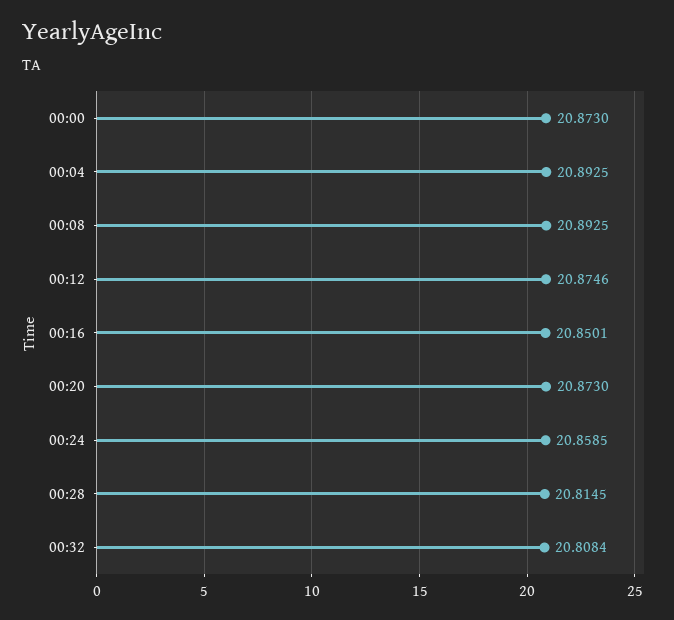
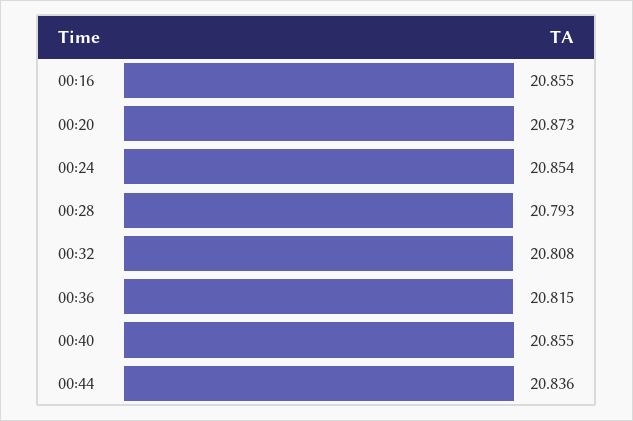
00:00: 20.873 -> none
00:04: 20.8925 -> none
00:08: 20.8925 -> none
00:12: 20.8746 -> none
00:16: 20.8501 -> 20.855
00:24: 20.8585 -> 20.854
00:28: 20.8145 -> 20.793
00:36: none -> 20.815
00:40: none -> 20.855
00:44: none -> 20.836

